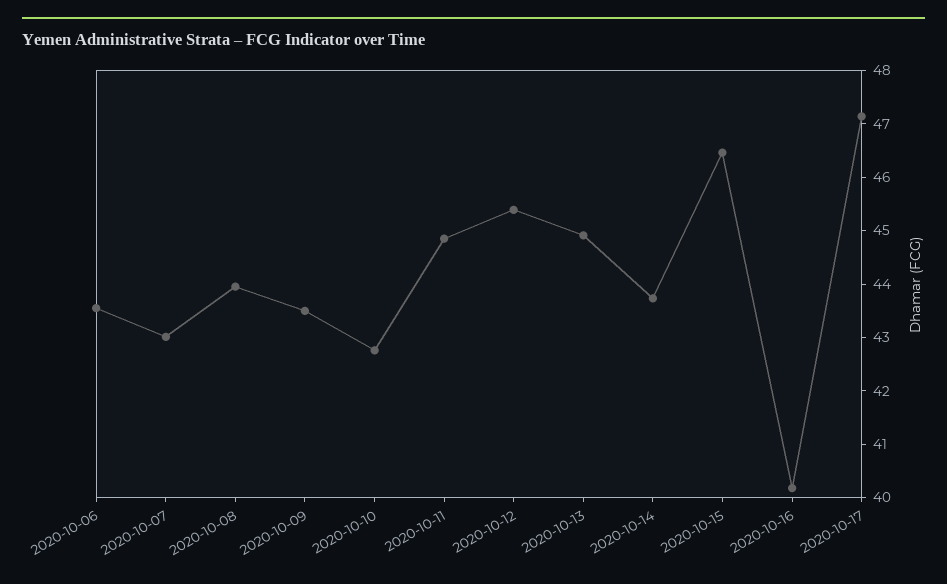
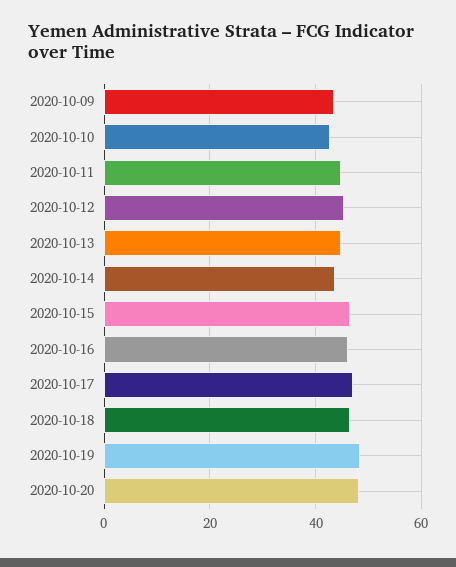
2020-10-06: 43.6 -> none
2020-10-07: 43 -> none
2020-10-08: 44 -> none
2020-10-16: 40.2 -> 46
2020-10-18: none -> 46
2020-10-19: none -> 48
2020-10-20: none -> 48

